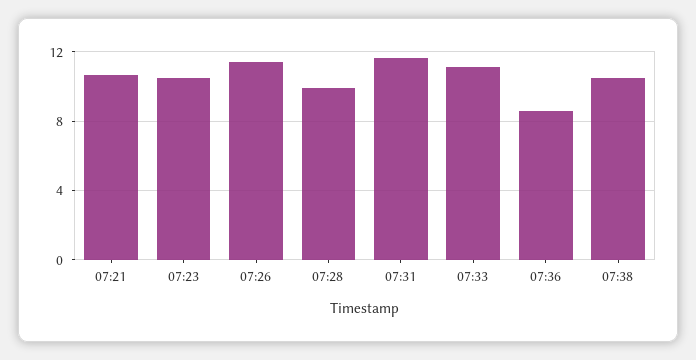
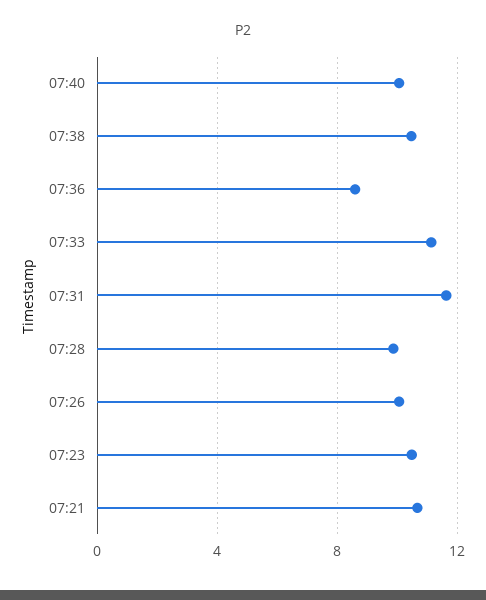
07:26: 11.5 -> 10
07:40: none -> 10

